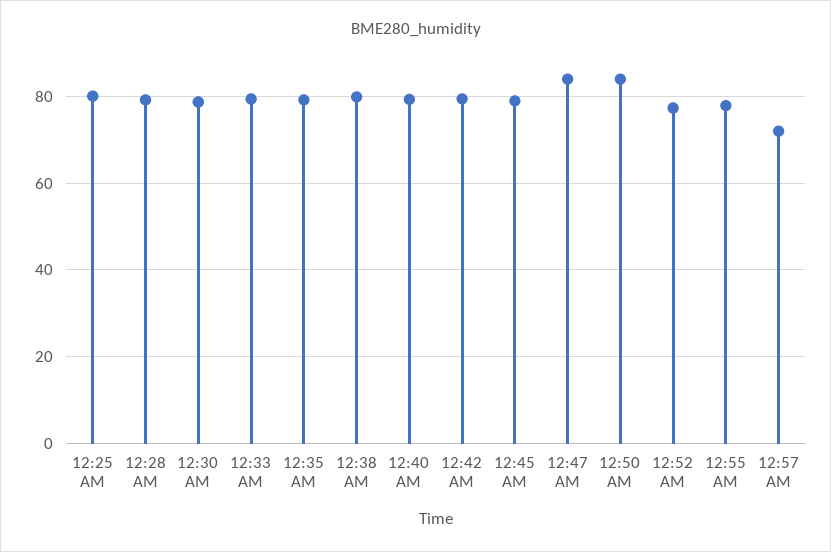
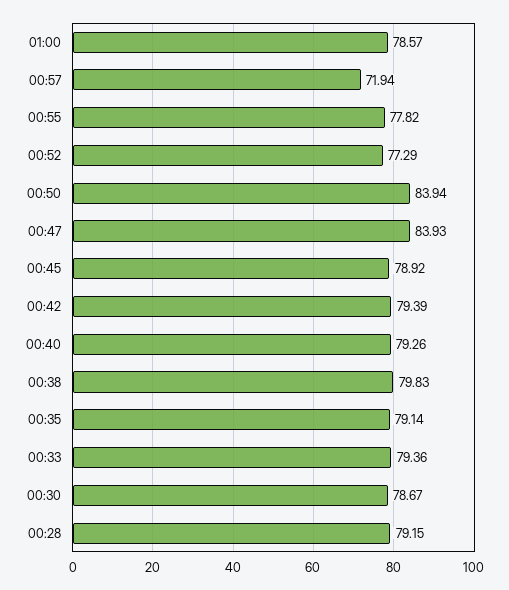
12:25 AM: 80 -> none
01:00: none -> 78.57

